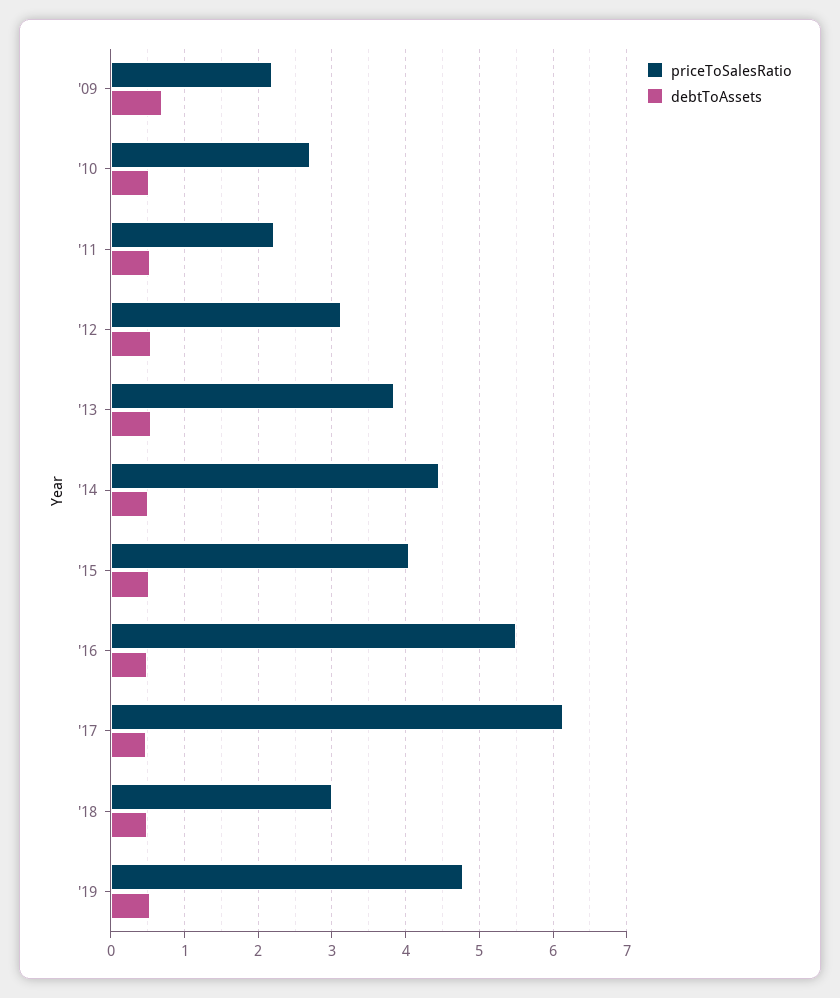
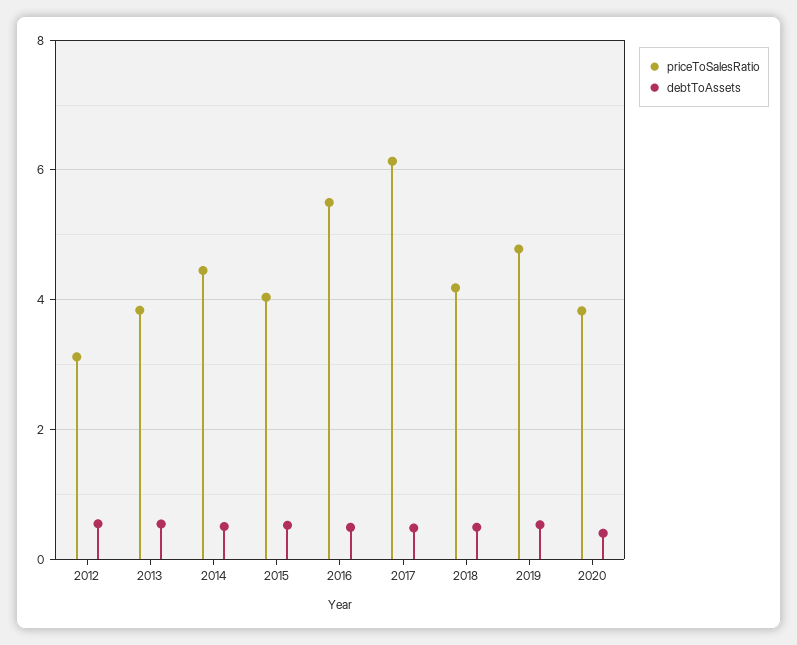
priceToSalesRatio, '09: 2.2 -> none
debtToAssets, '09: 0.7 -> none
priceToSalesRatio, '10: 2.7 -> none
debtToAssets, '10: 0.5 -> none
priceToSalesRatio, '11: 2.2 -> none
debtToAssets, '11: 0.5 -> none
priceToSalesRatio, '18: 3 -> 4.2
priceToSalesRatio, 2020: none -> 3.8
debtToAssets, 2020: none -> 0.4

